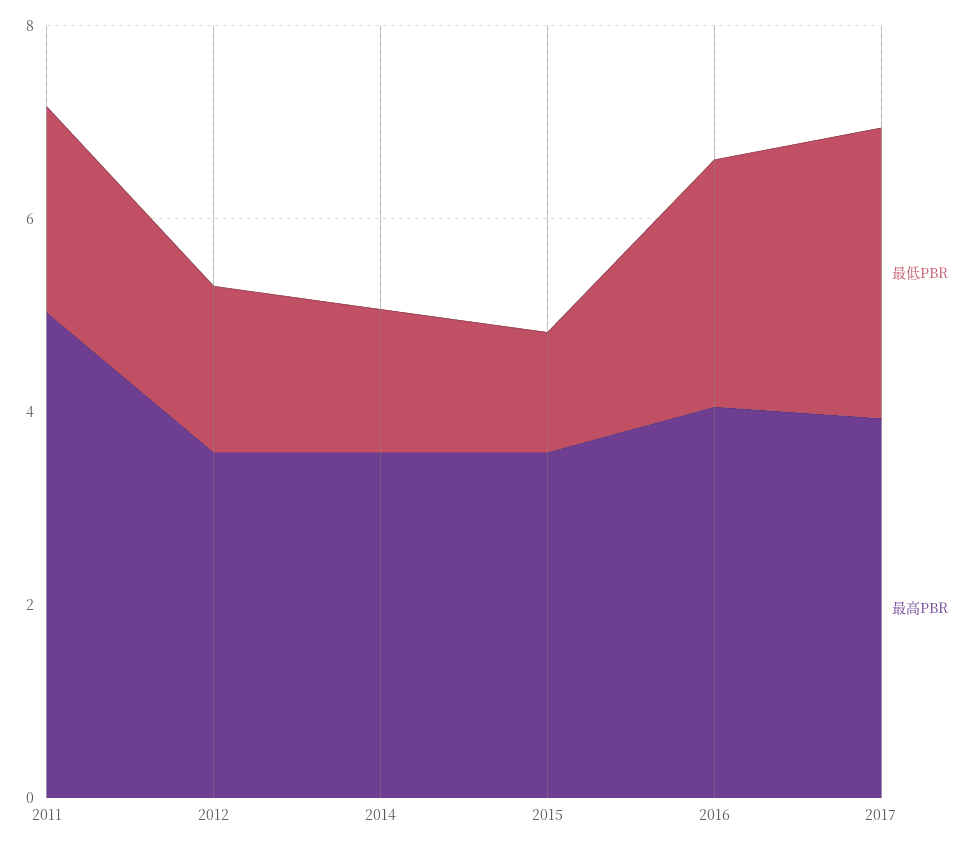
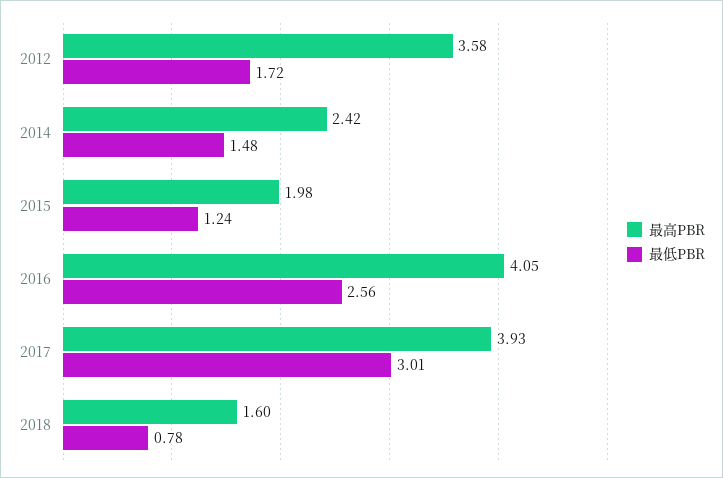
最低PBR, 2011: 2 -> none
最高PBR, 2011: 5 -> none
最高PBR, 2014: 3.5 -> 2.42
最高PBR, 2015: 3.5 -> 1.98
最高PBR, 2018: none -> 1.6
最低PBR, 2018: none -> 0.78

